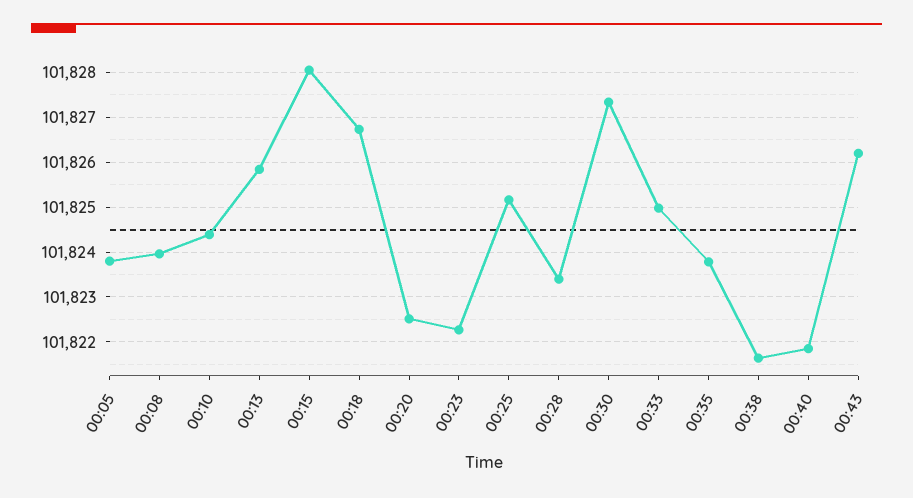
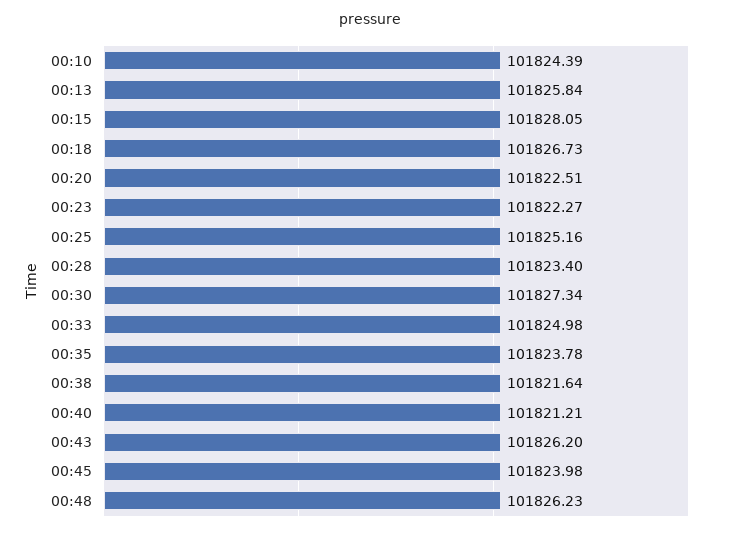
00:05: 101823.8 -> none
00:08: 101824 -> none
00:40: 101821.8 -> 101821.21
00:45: none -> 101823.98
00:48: none -> 101826.23

